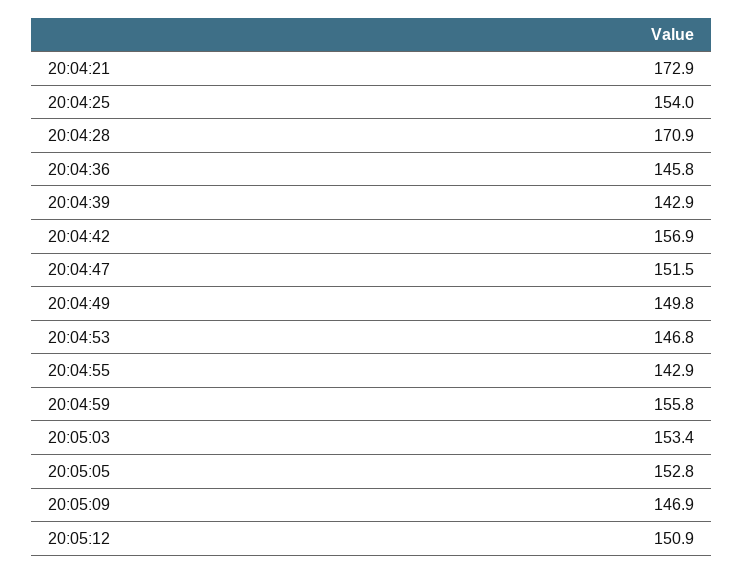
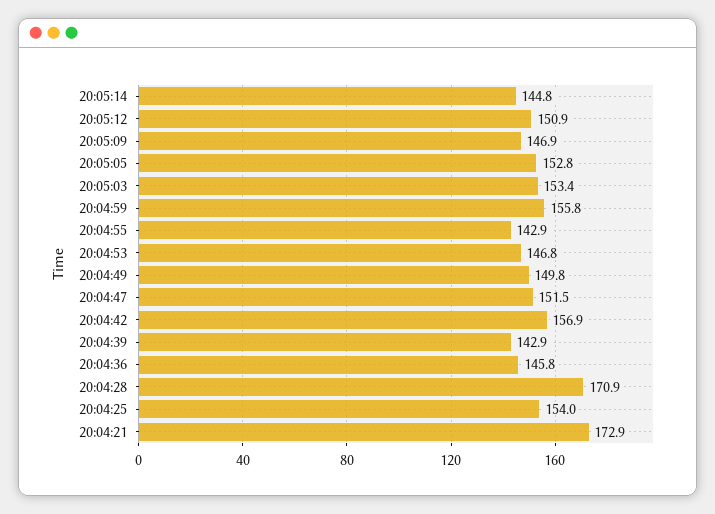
20:05:14: none -> 144.8

